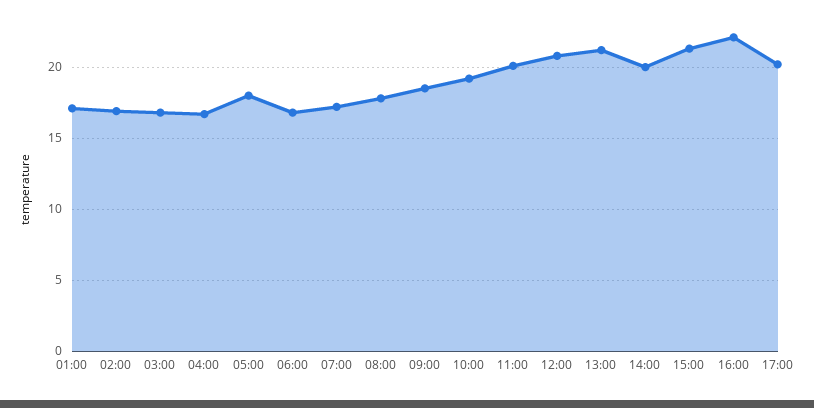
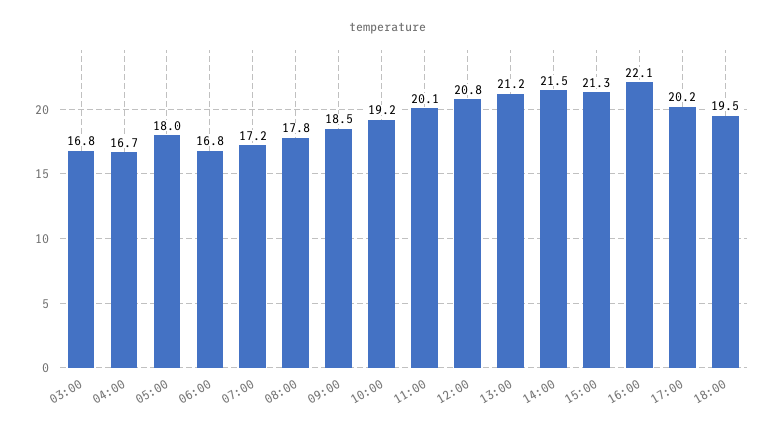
01:00: 17 -> none
02:00: 17 -> none
14:00: 20 -> 21.5
18:00: none -> 19.5

